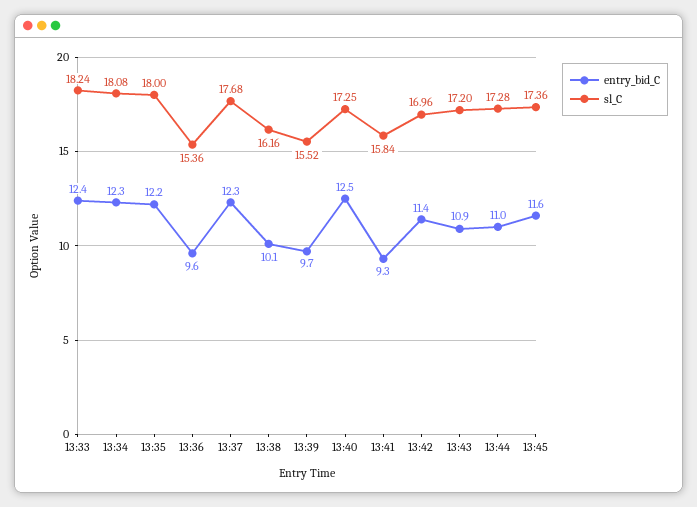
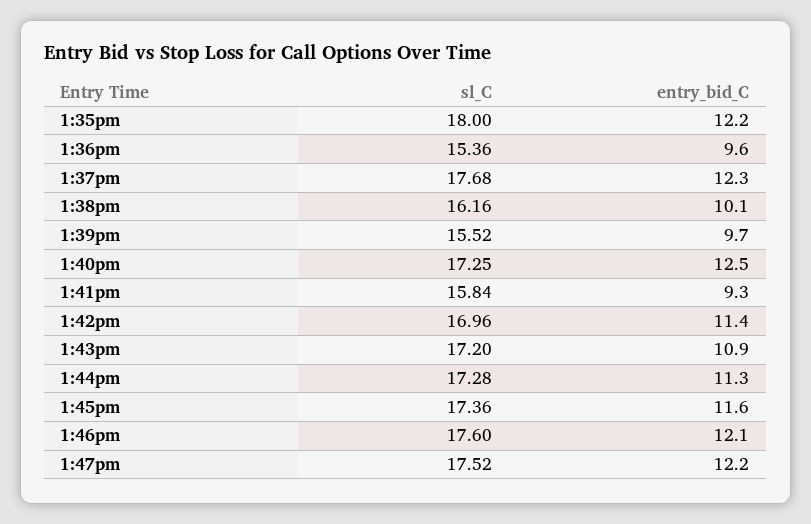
entry_bid_C, 13:33: 12.4 -> none
sl_C, 13:33: 18.24 -> none
entry_bid_C, 13:34: 12.3 -> none
sl_C, 13:34: 18.08 -> none
entry_bid_C, 13:44: 11 -> 11.3
sl_C, 1:46pm: none -> 17.6
entry_bid_C, 1:46pm: none -> 12.1
sl_C, 1:47pm: none -> 17.52
entry_bid_C, 1:47pm: none -> 12.2

